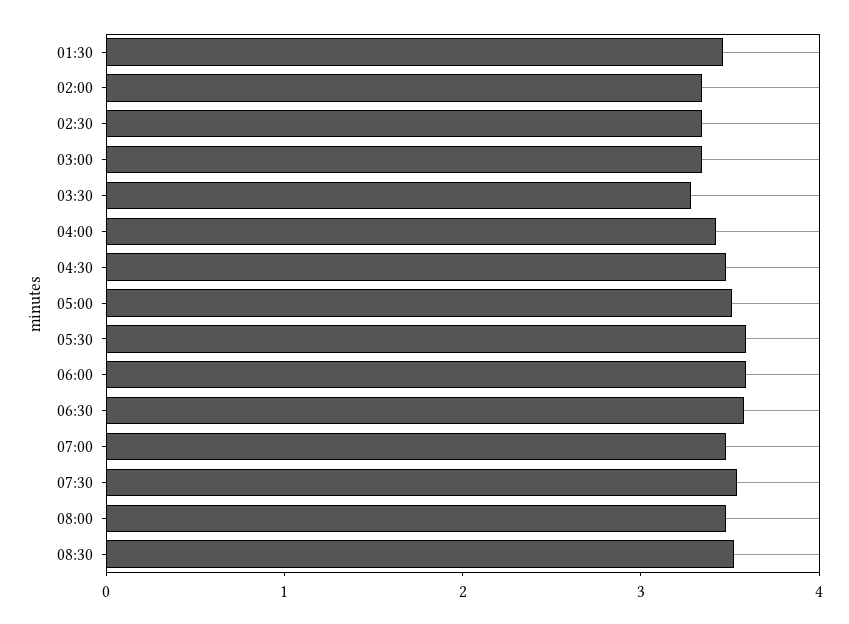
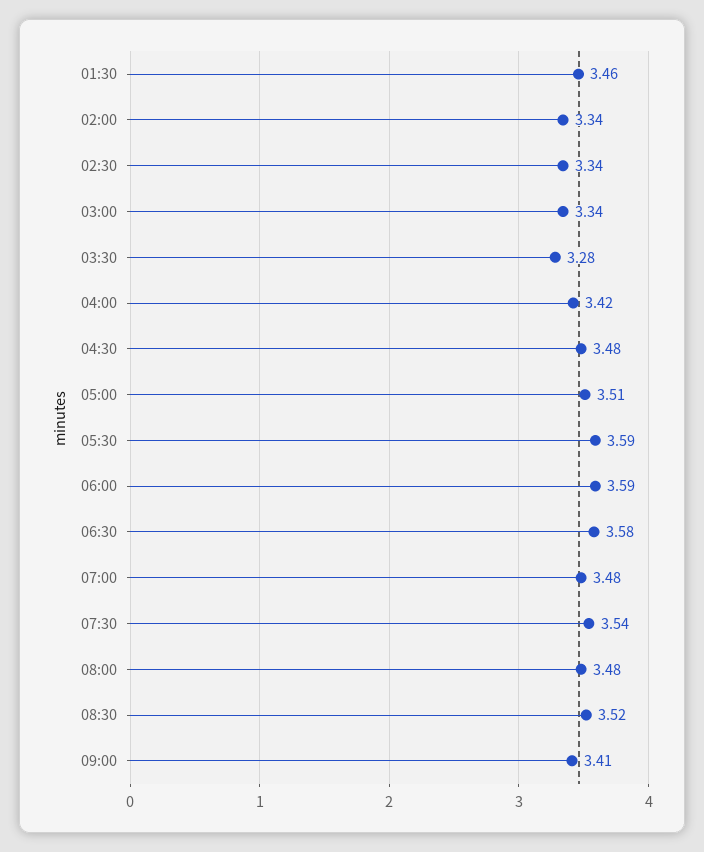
09:00: none -> 3.41

